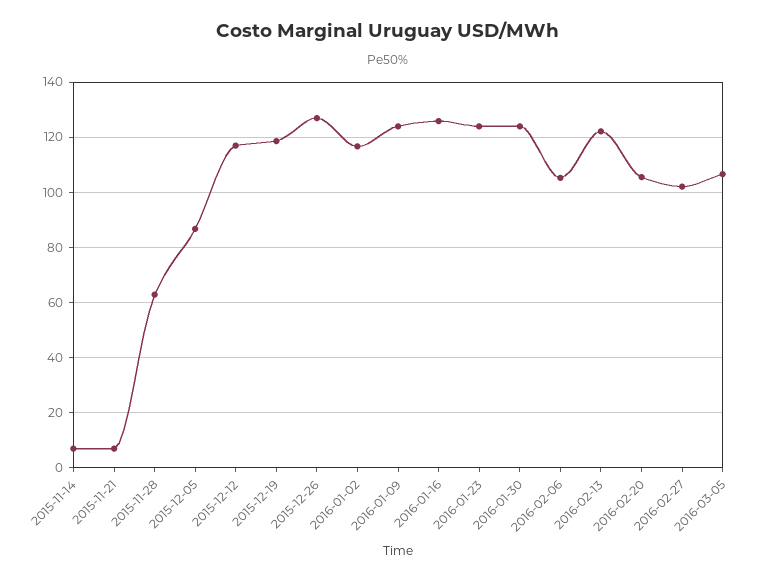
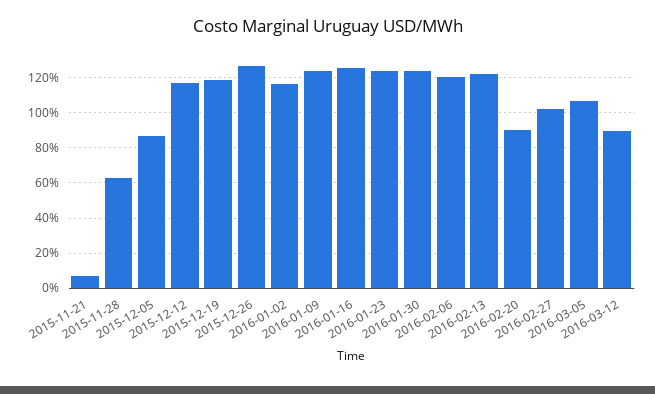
2015-11-14: 7.5 -> none
2016-02-06: 105 -> 120
2016-02-20: 105 -> 90
2016-03-12: none -> 90

